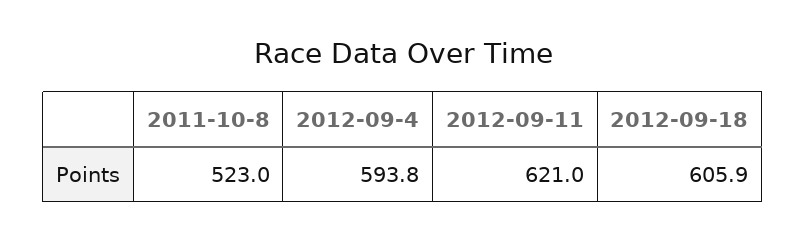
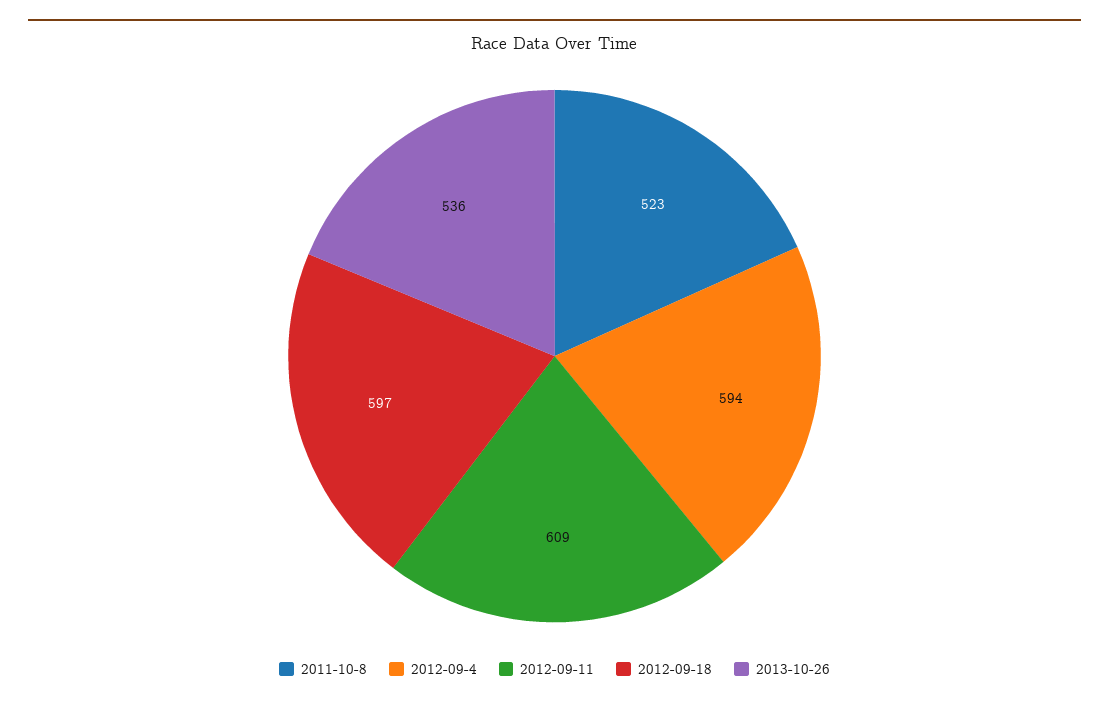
2012-09-11: 621 -> 609
2012-09-18: 605.9 -> 597
2013-10-26: none -> 536

